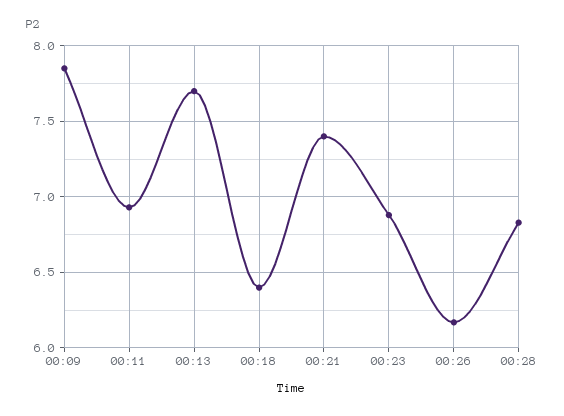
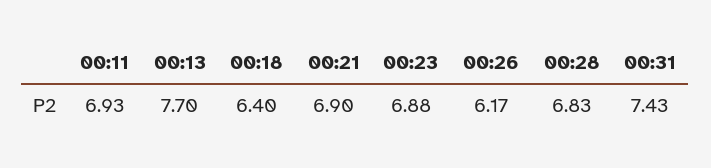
00:09: 7.85 -> none
00:21: 7.4 -> 6.9
00:31: none -> 7.43

